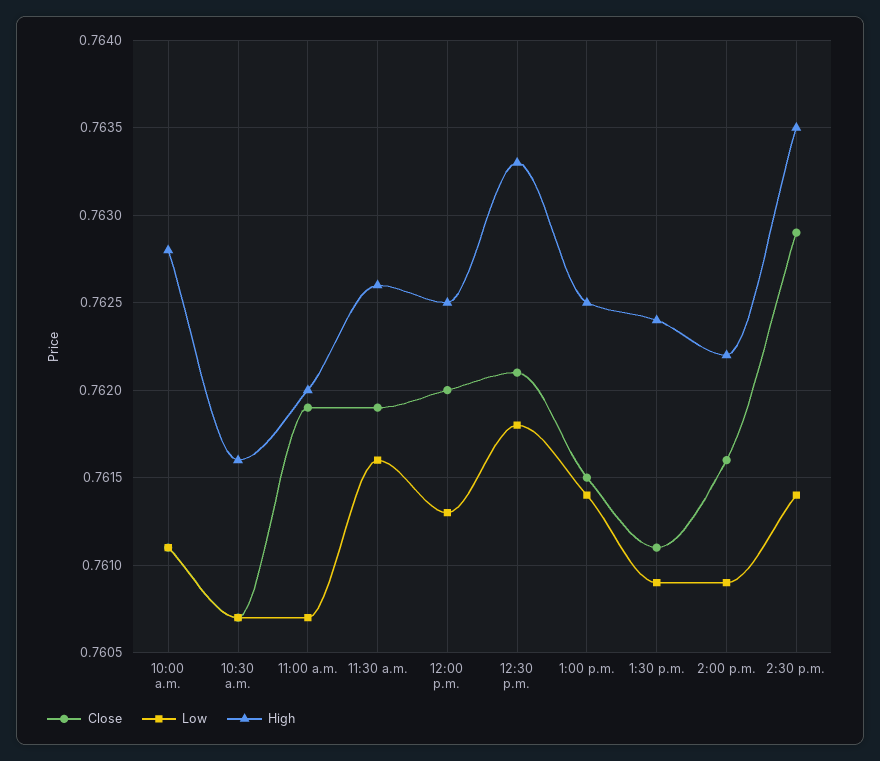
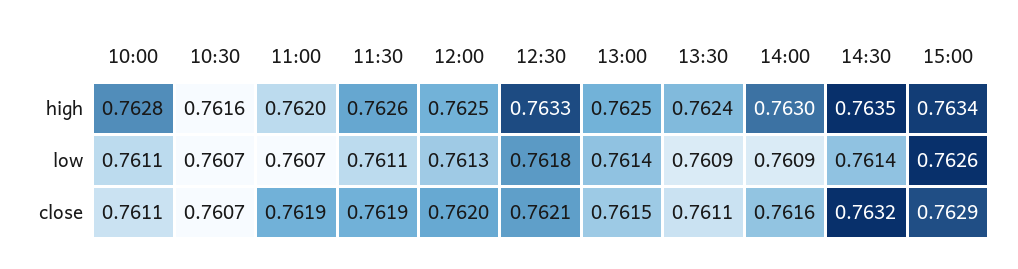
Low, 11:30 a.m.: 0.7616 -> 0.7611
High, 2:00 p.m.: 0.7622 -> 0.763
Close, 2:30 p.m.: 0.7629 -> 0.7632
High, 15:00: none -> 0.7634
Low, 15:00: none -> 0.7626
Close, 15:00: none -> 0.7629

